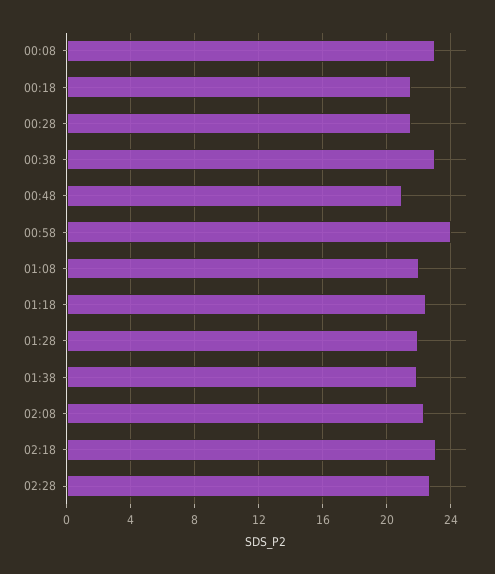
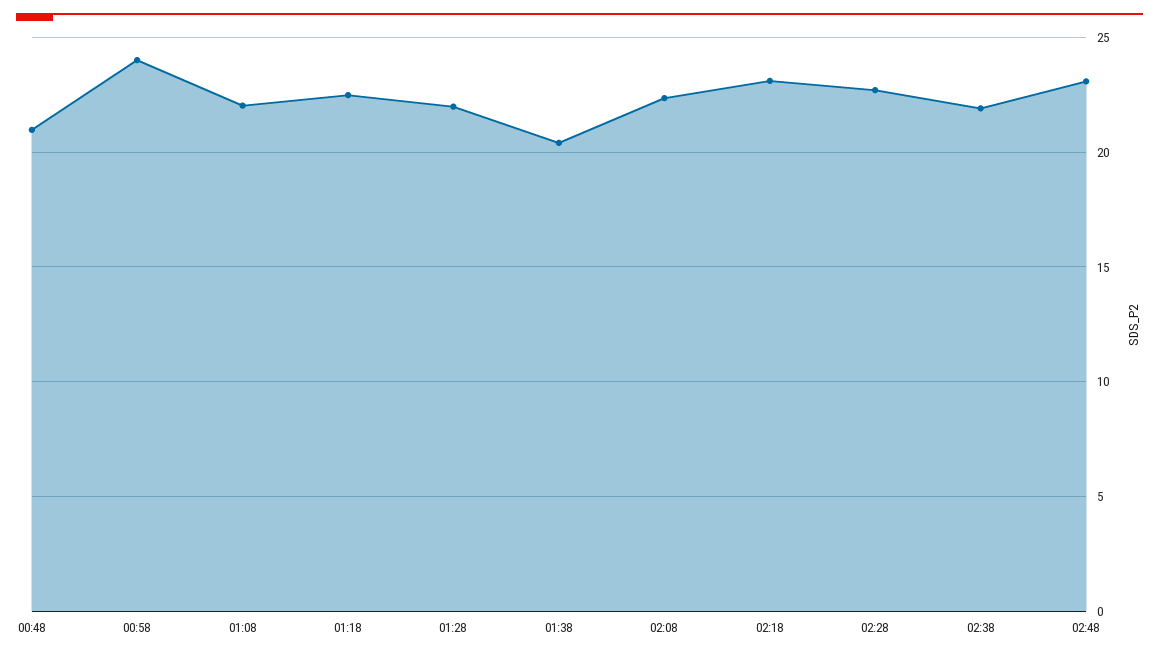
00:08: 23 -> none
00:18: 21.5 -> none
00:28: 21.5 -> none
00:38: 23 -> none
01:38: 22 -> 20.5
02:38: none -> 22
02:48: none -> 23

